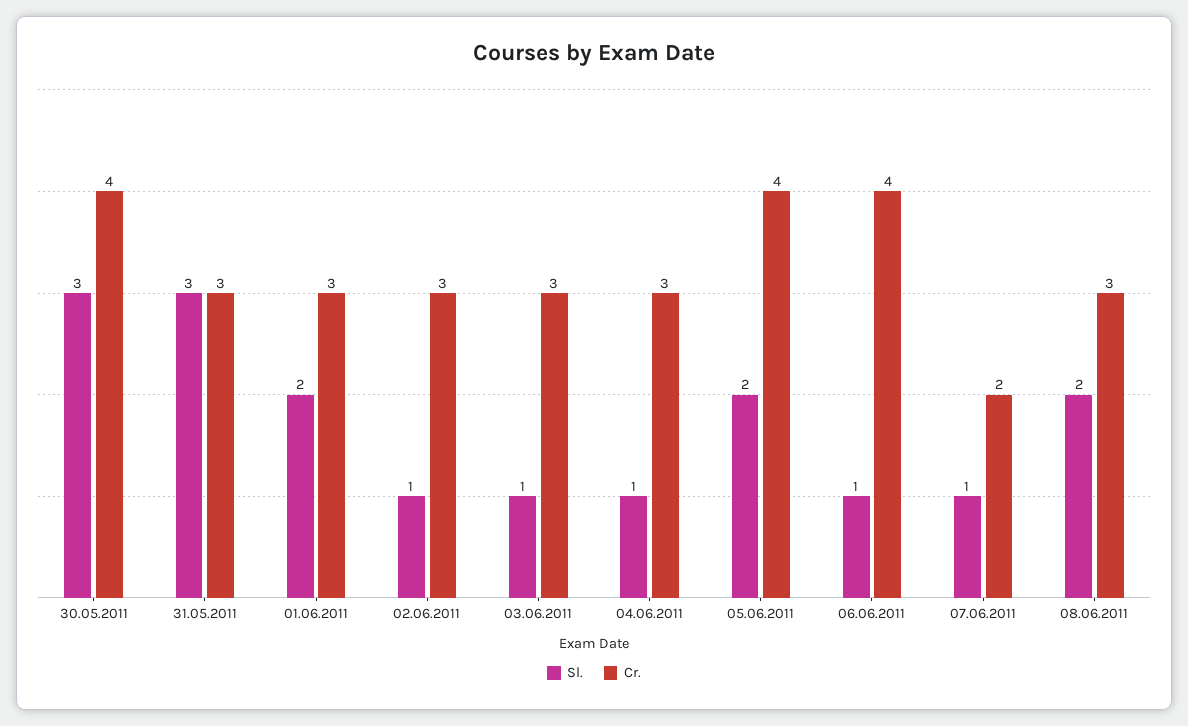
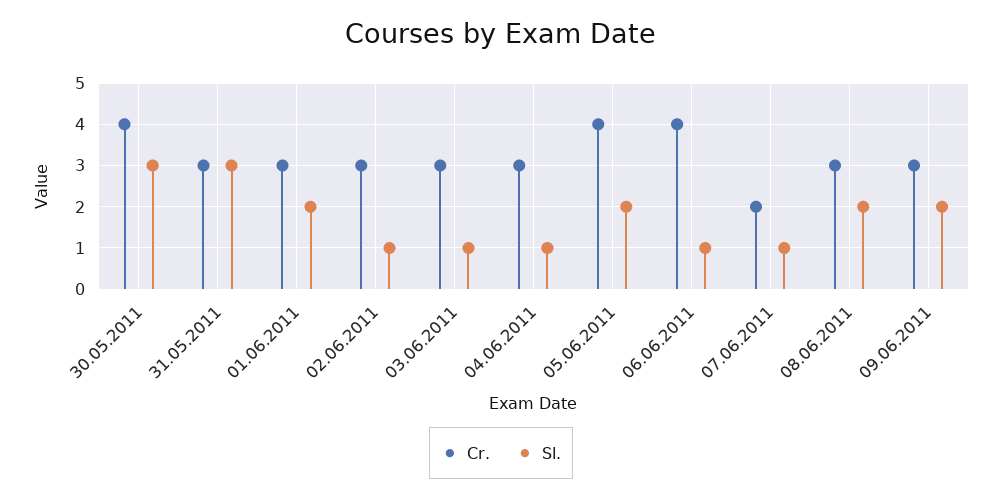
Cr., 09.06.2011: none -> 3
Sl., 09.06.2011: none -> 2

